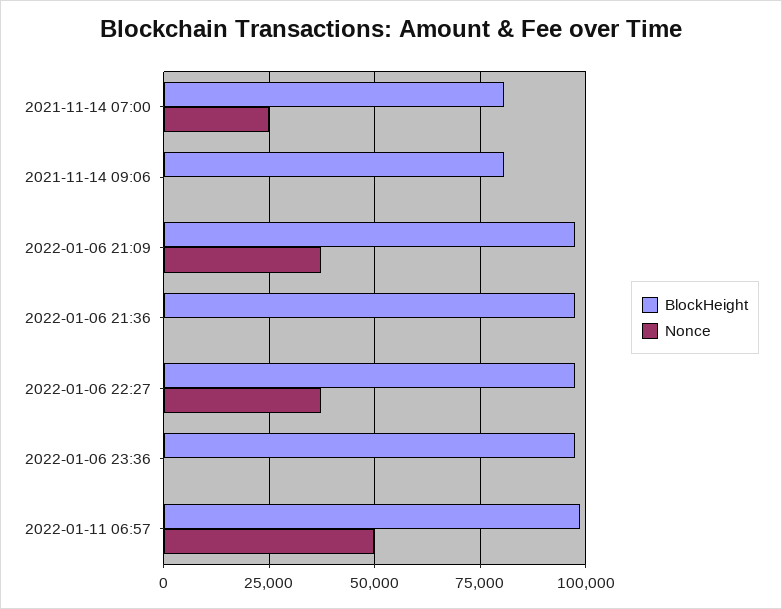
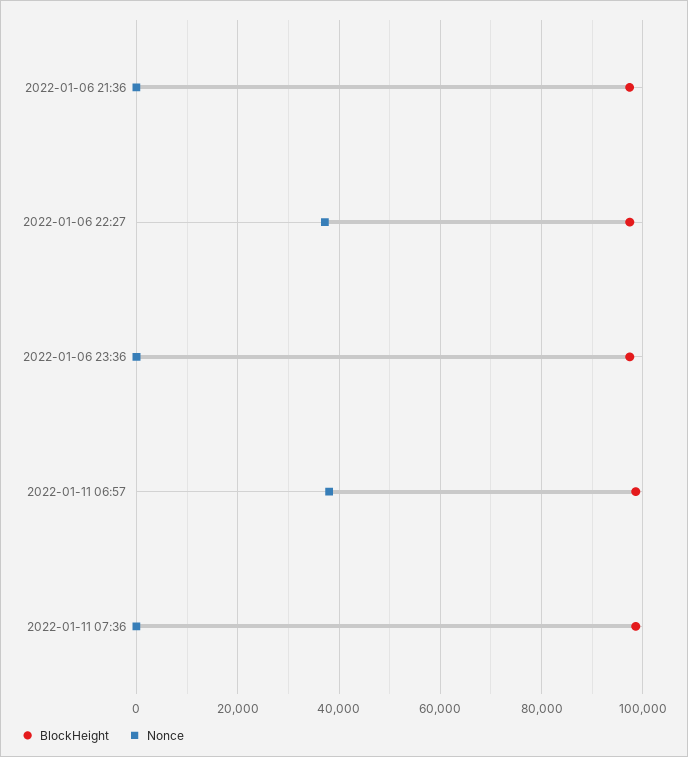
BlockHeight, 2021-11-14 07:00: 80000 -> none
Nonce, 2021-11-14 07:00: 25000 -> none
BlockHeight, 2021-11-14 09:06: 80000 -> none
Nonce, 2021-11-14 09:06: 0 -> none
BlockHeight, 2022-01-06 21:09: 97500 -> none
Nonce, 2022-01-06 21:09: 37500 -> none
Nonce, 2022-01-11 06:57: 50000 -> 38000
BlockHeight, 2022-01-11 07:36: none -> 98000
Nonce, 2022-01-11 07:36: none -> 0

